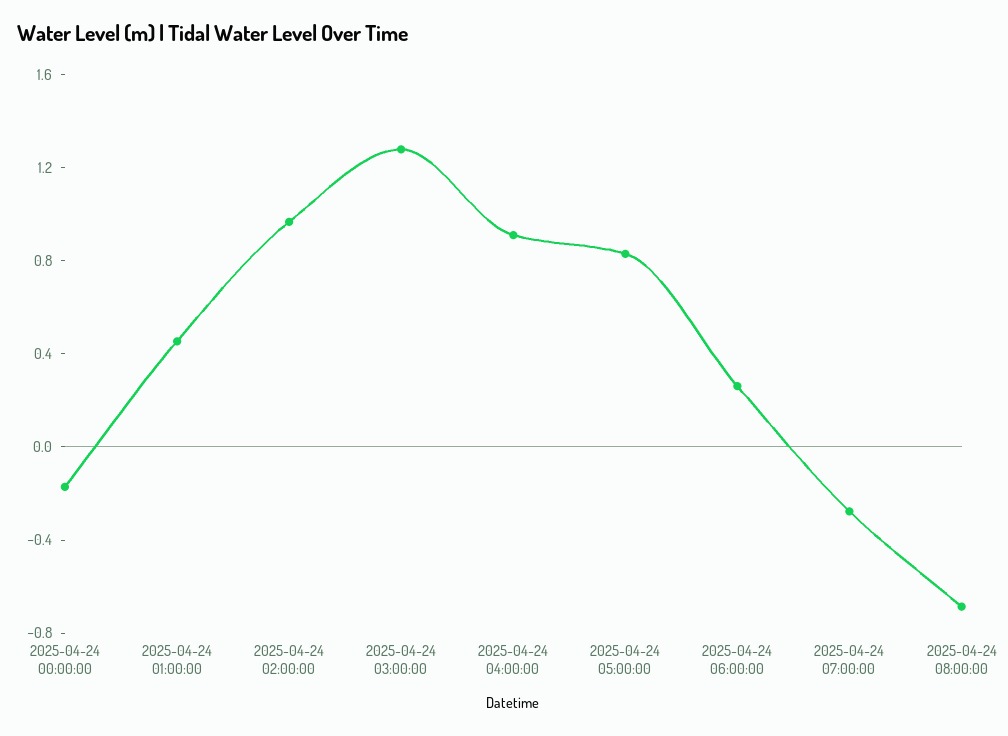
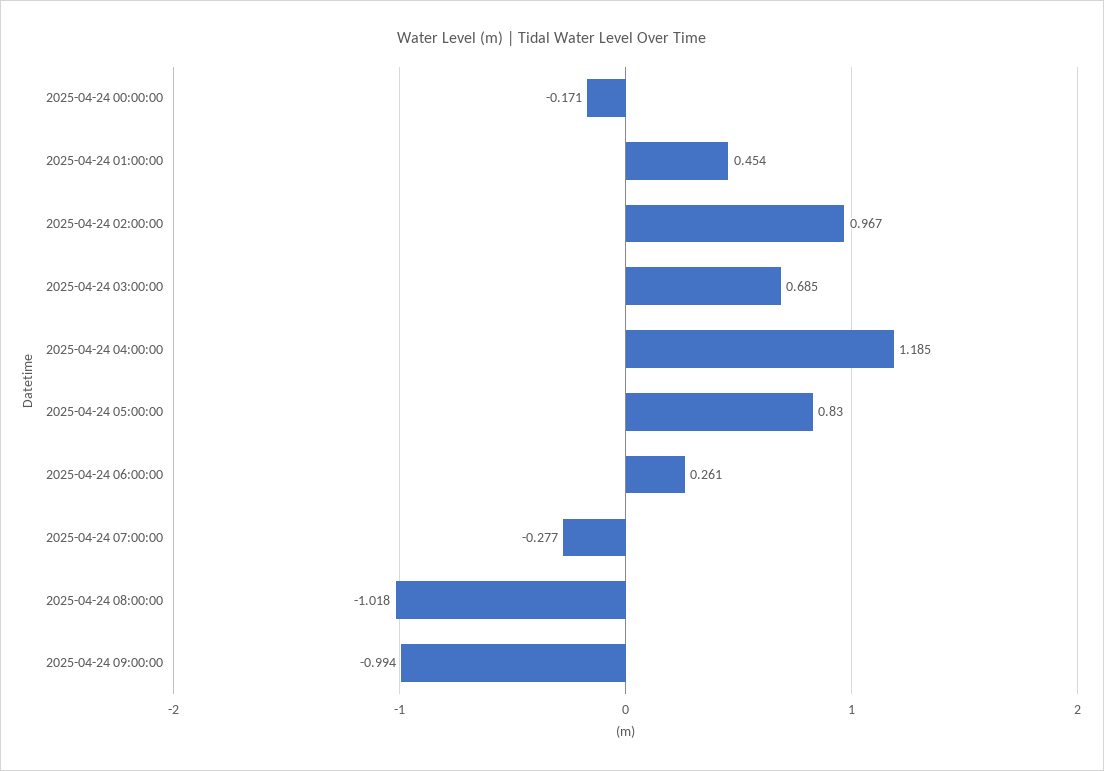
2025-04-24 03:00:00: 1.3 -> 0.685
2025-04-24 04:00:00: 0.9 -> 1.185
2025-04-24 08:00:00: -0.7 -> -1.018
2025-04-24 09:00:00: none -> -0.994

